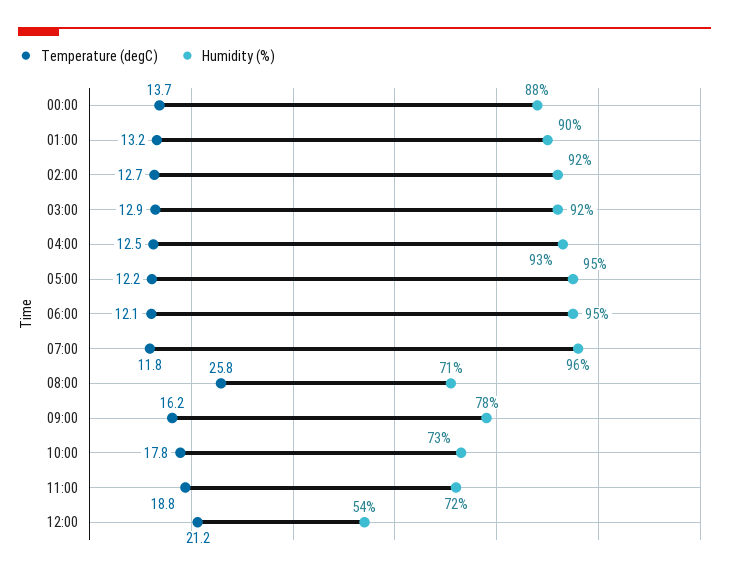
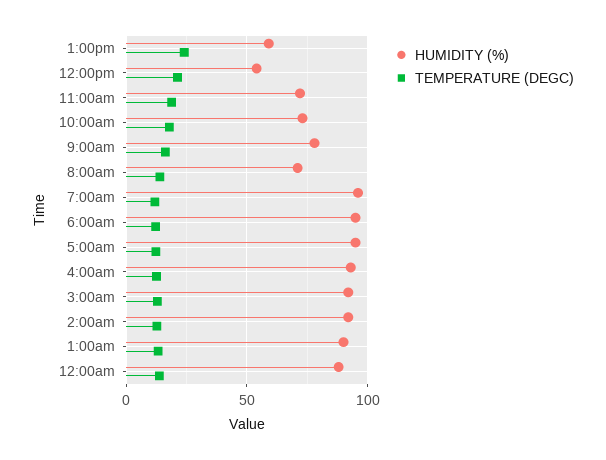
Temperature (degC), 08:00: 25.8 -> 15
Humidity (%), 1:00pm: none -> 60
Temperature (degC), 1:00pm: none -> 25

